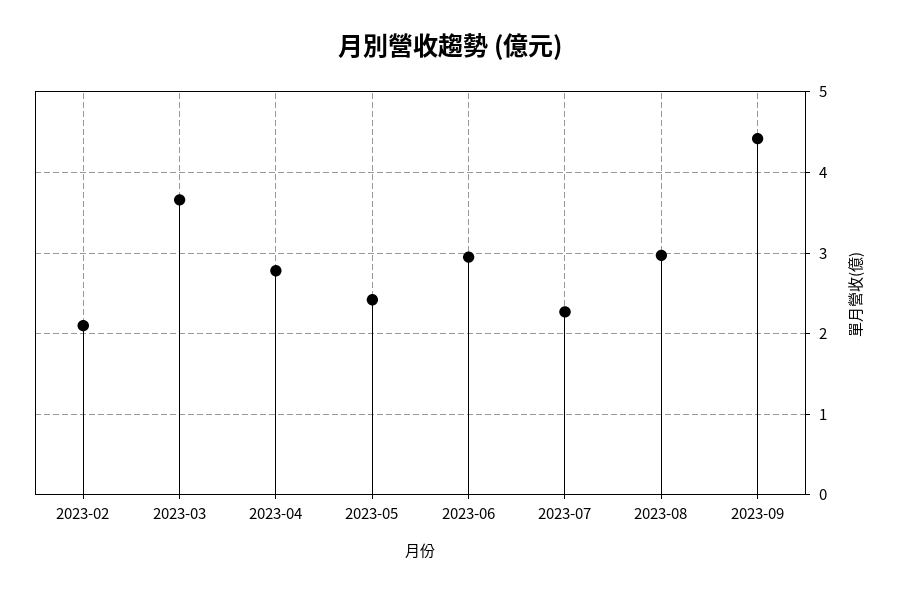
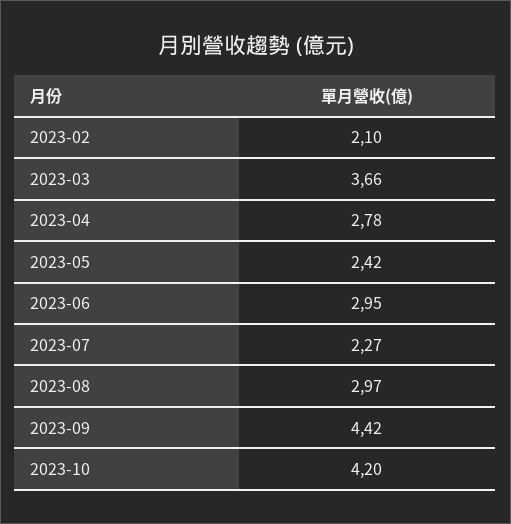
2023-10: none -> 4.2

